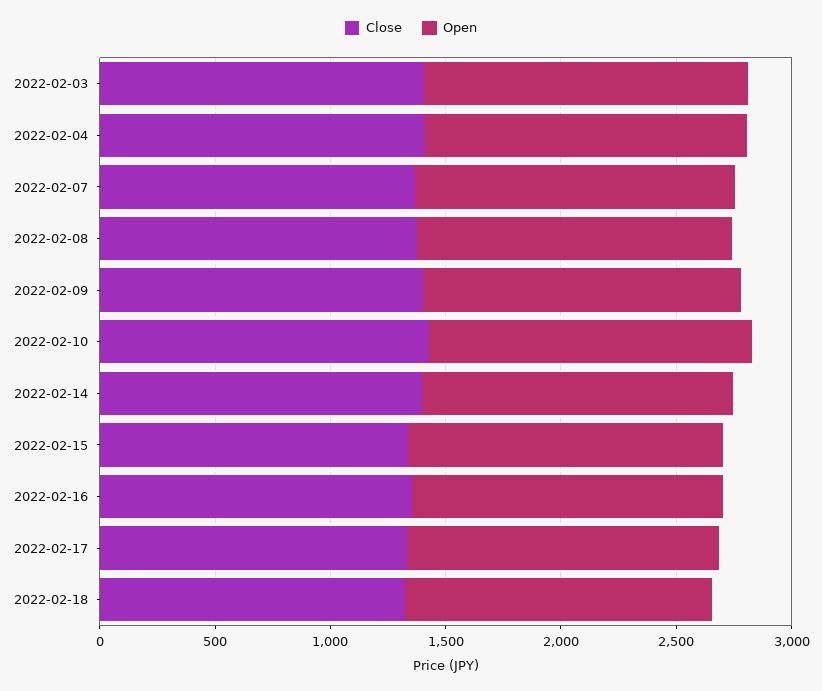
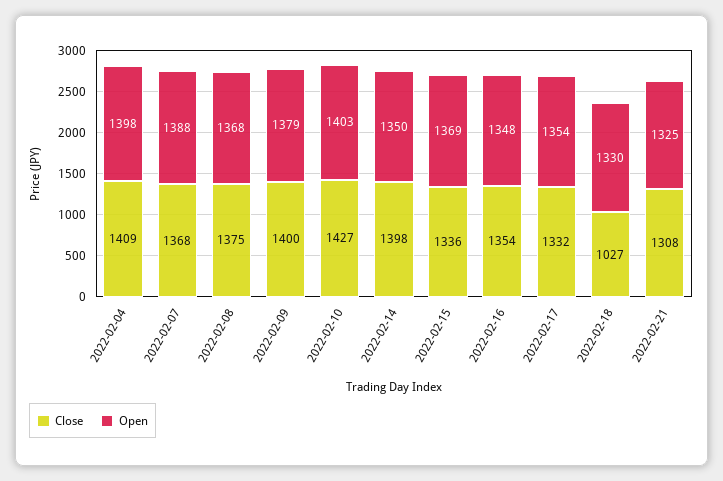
Close, 2022-02-03: 1400 -> none
Open, 2022-02-03: 1400 -> none
Close, 2022-02-18: 1300 -> 1027
Close, 2022-02-21: none -> 1308
Open, 2022-02-21: none -> 1325

